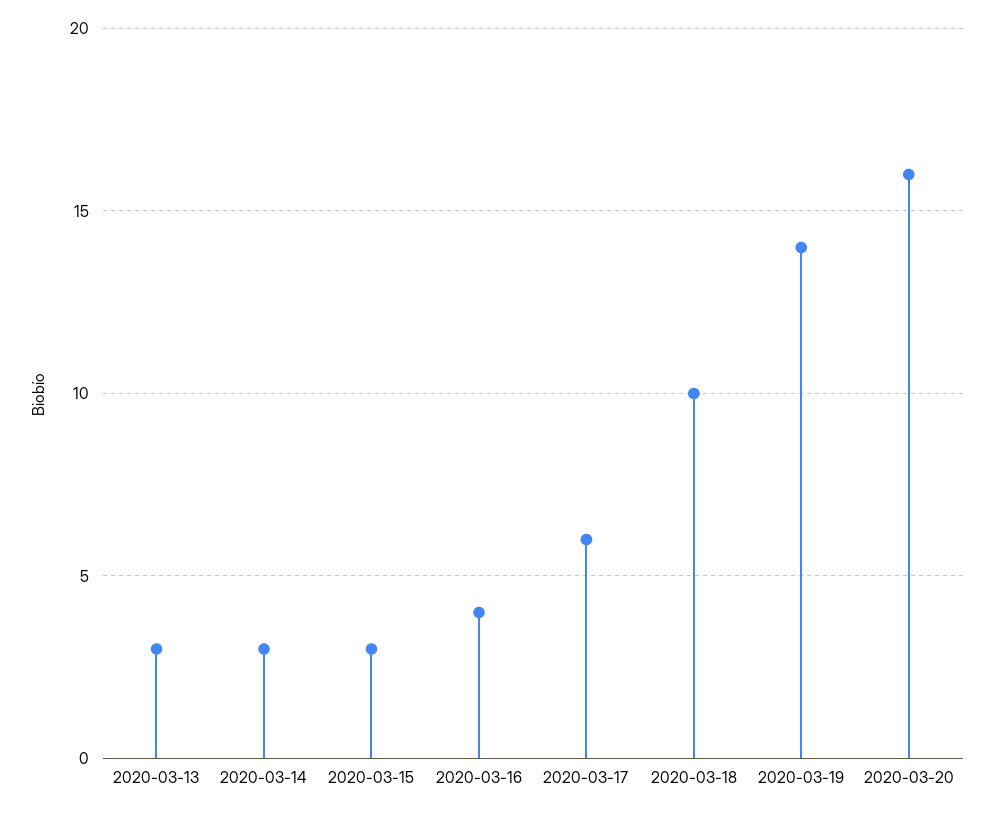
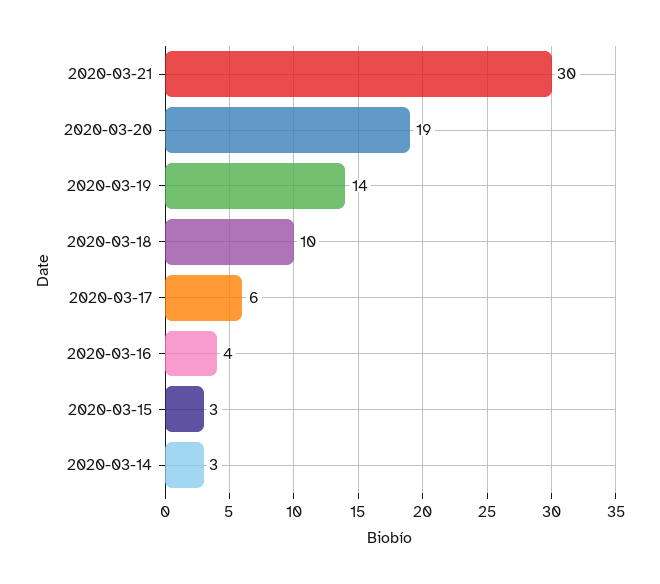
2020-03-13: 3 -> none
2020-03-20: 16 -> 19
2020-03-21: none -> 30

